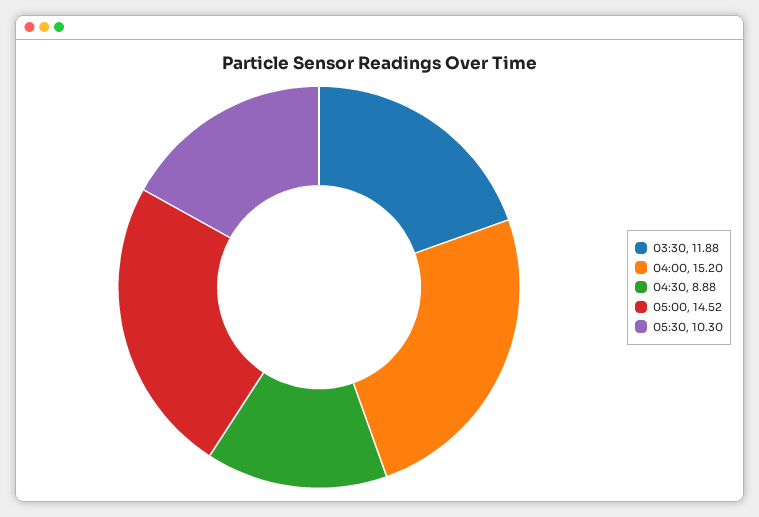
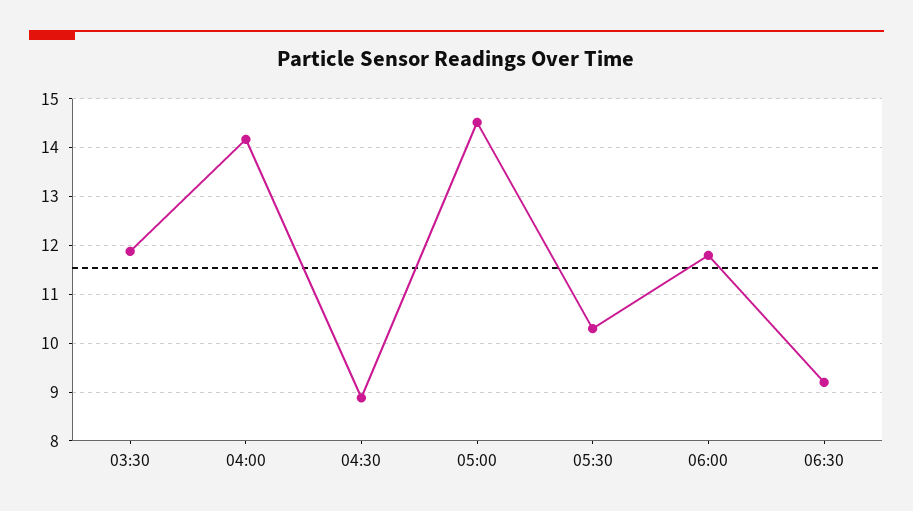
04:00: 15.2 -> 14.2
06:00: none -> 11.8
06:30: none -> 9.2

